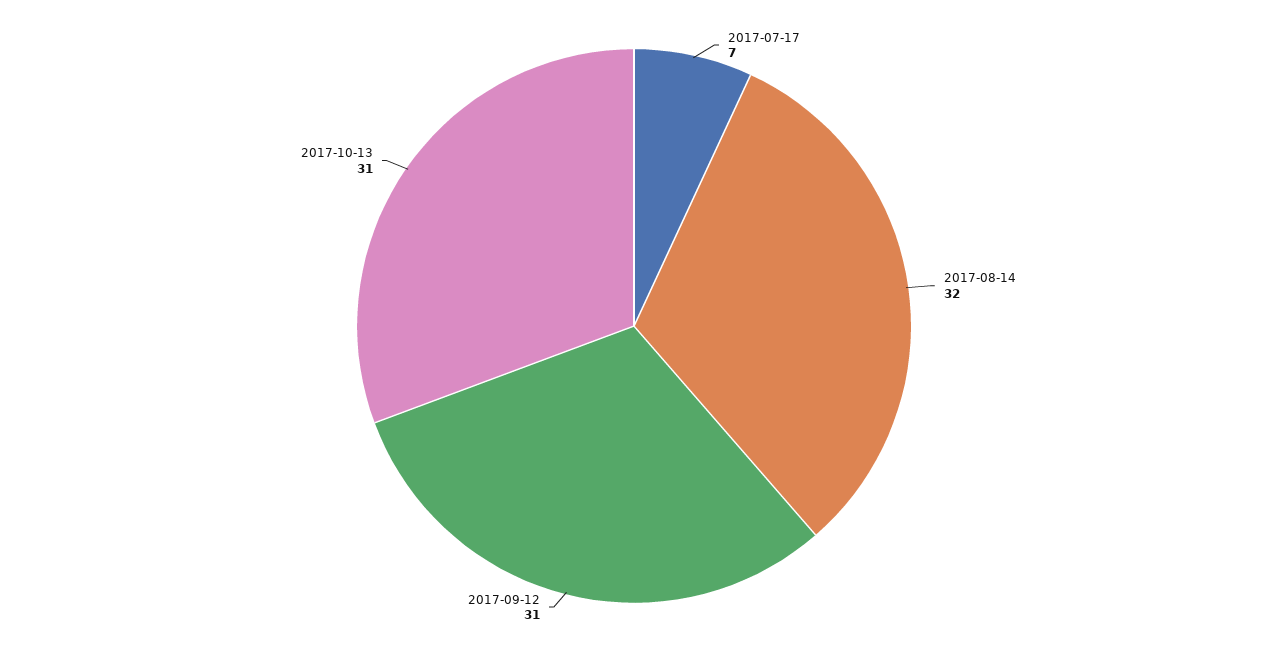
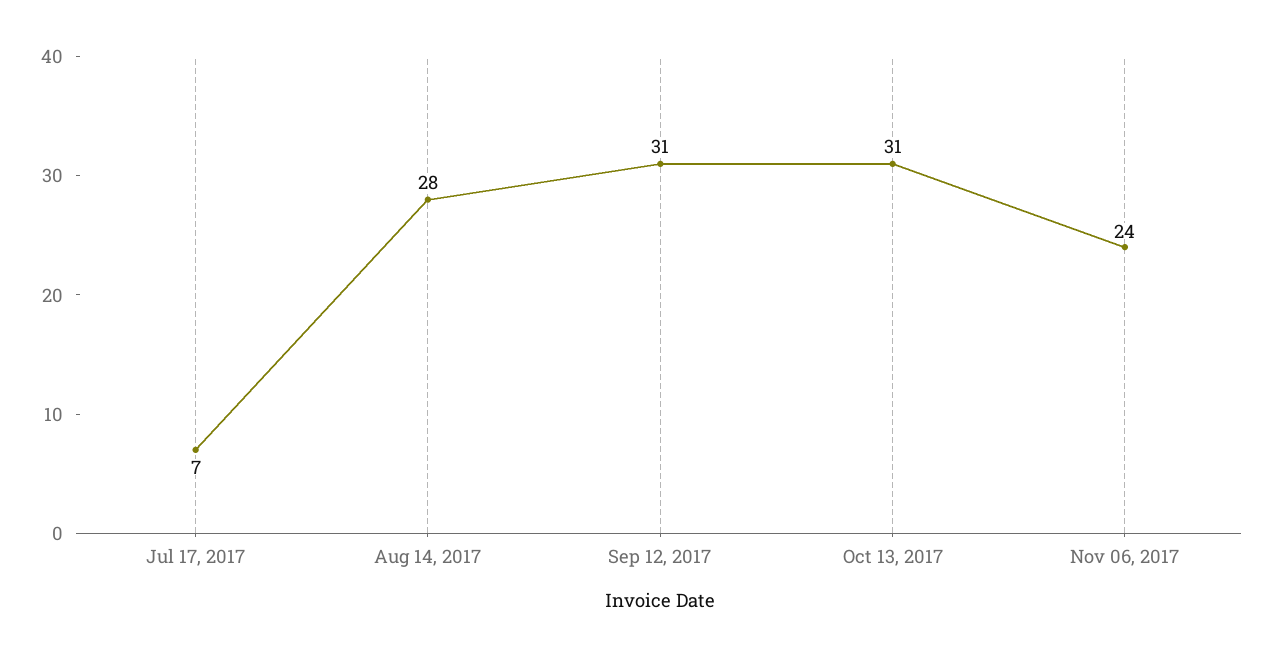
2017-08-14: 32 -> 28
Nov 06, 2017: none -> 24

